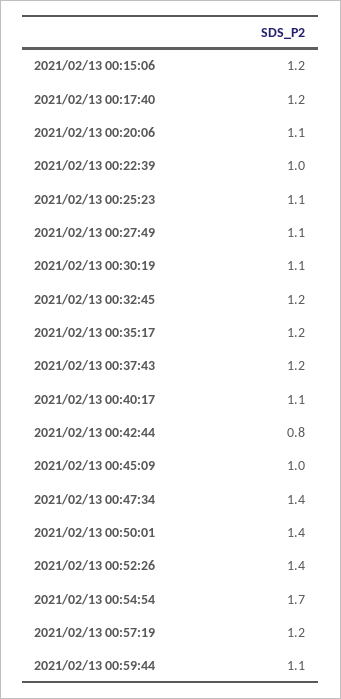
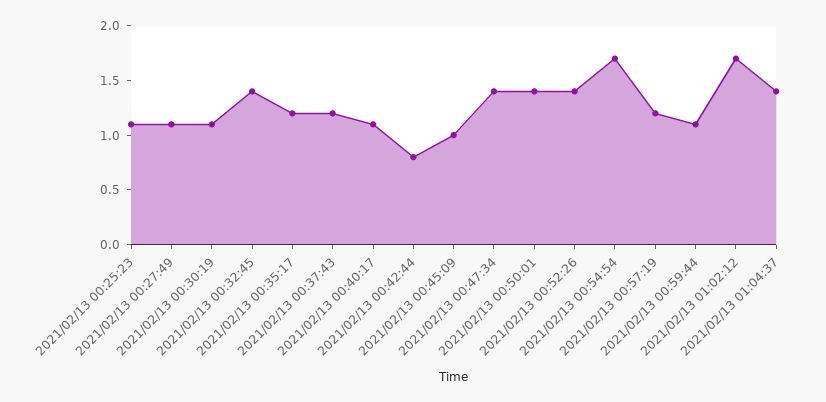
2021/02/13 00:15:06: 1.2 -> none
2021/02/13 00:17:40: 1.2 -> none
2021/02/13 00:20:06: 1.1 -> none
2021/02/13 00:22:39: 1 -> none
2021/02/13 00:32:45: 1.2 -> 1.4
2021/02/13 01:02:12: none -> 1.7
2021/02/13 01:04:37: none -> 1.4

